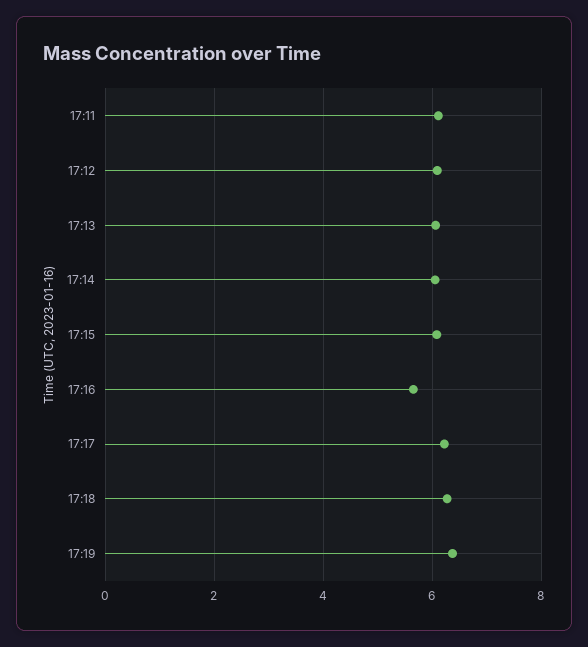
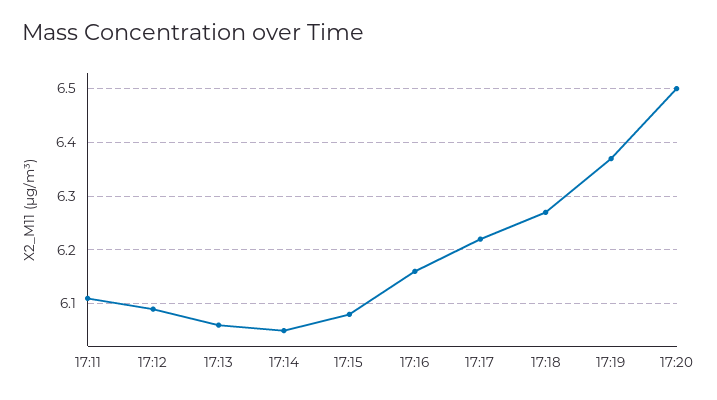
17:16: 5.6 -> 6.15
17:20: none -> 6.5

